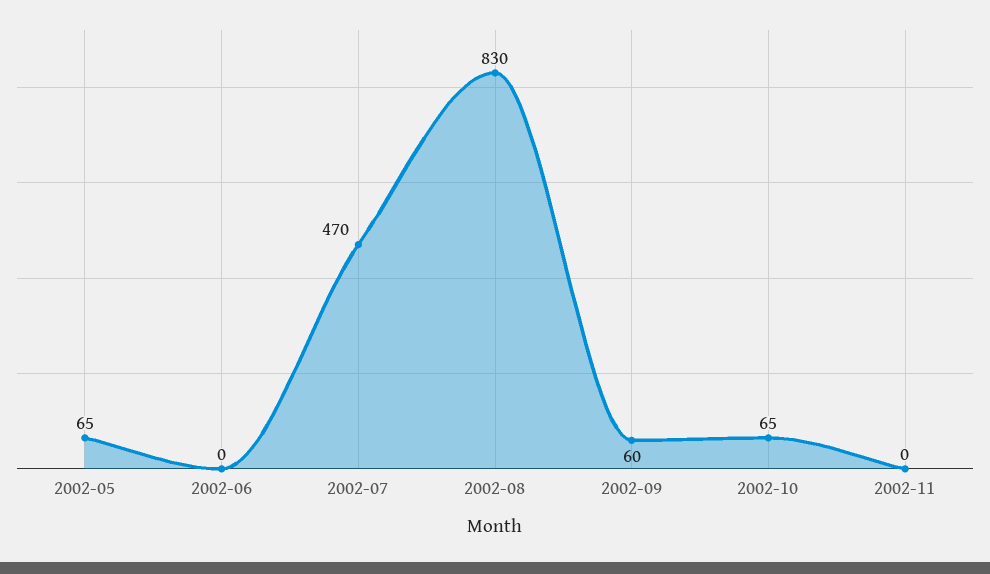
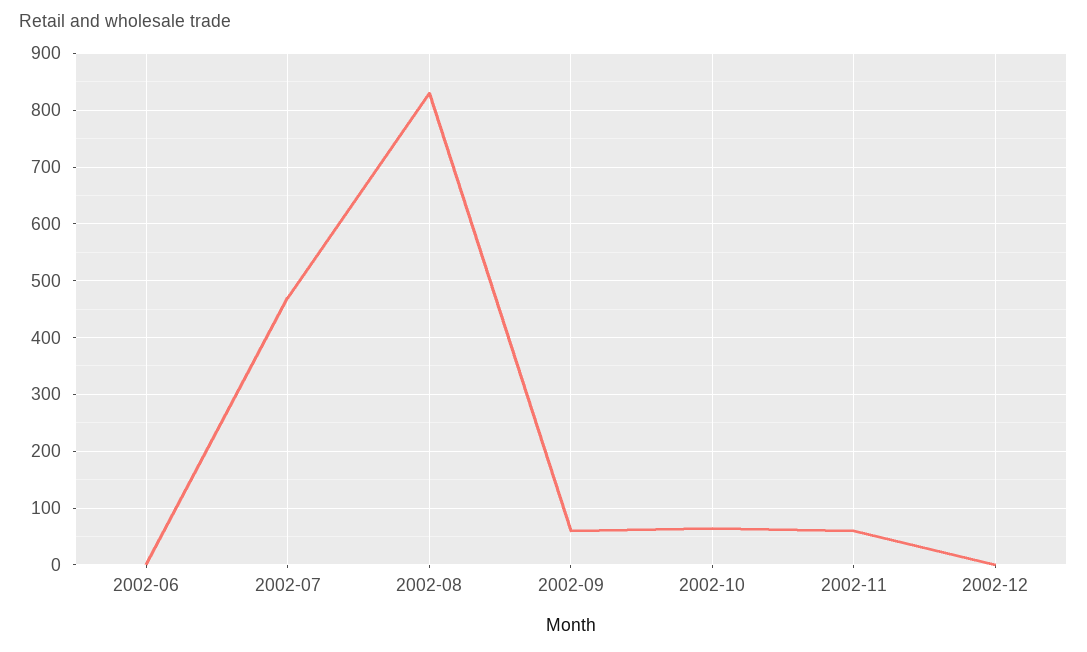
2002-05: 65 -> none
2002-11: 0 -> 60
2002-12: none -> 0

